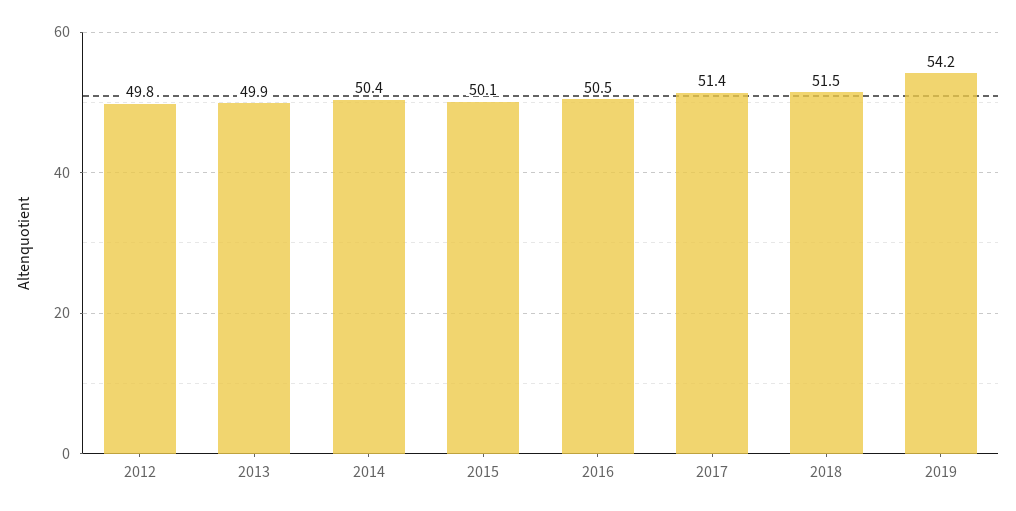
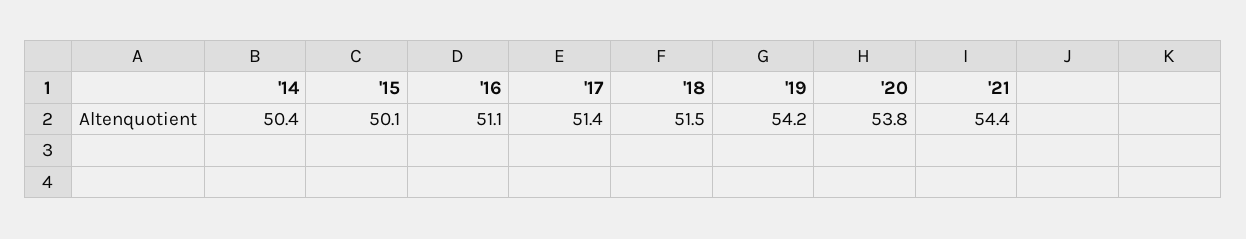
2012: 49.8 -> none
2013: 49.9 -> none
2016: 50.5 -> 51.1
'20: none -> 53.8
'21: none -> 54.4

